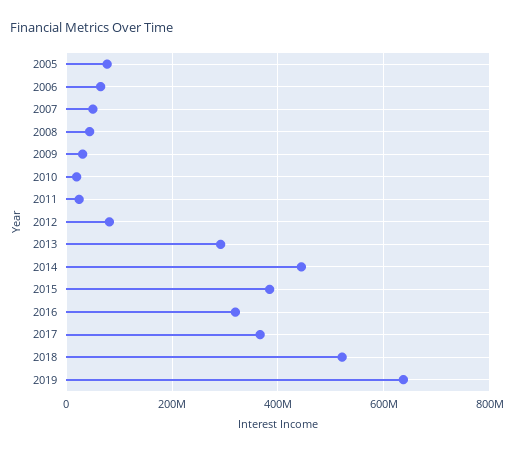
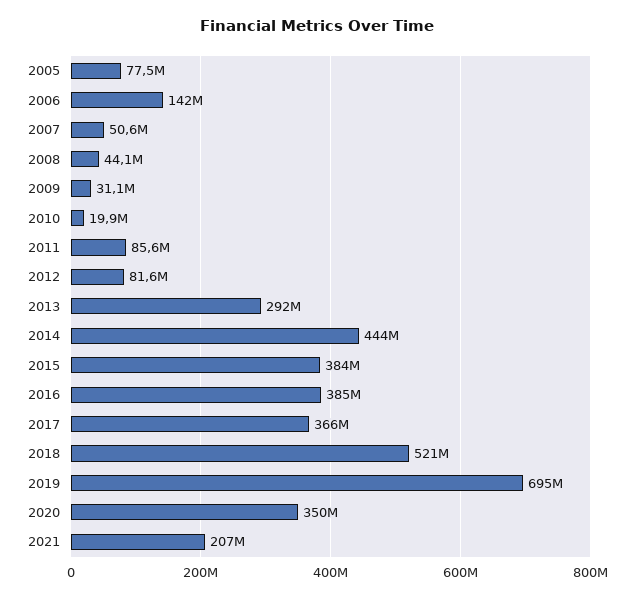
2006: 60000000 -> 142000000
2011: 20000000 -> 85600000
2016: 320000000 -> 385000000
2019: 640000000 -> 695000000
2020: none -> 350000000
2021: none -> 207000000

